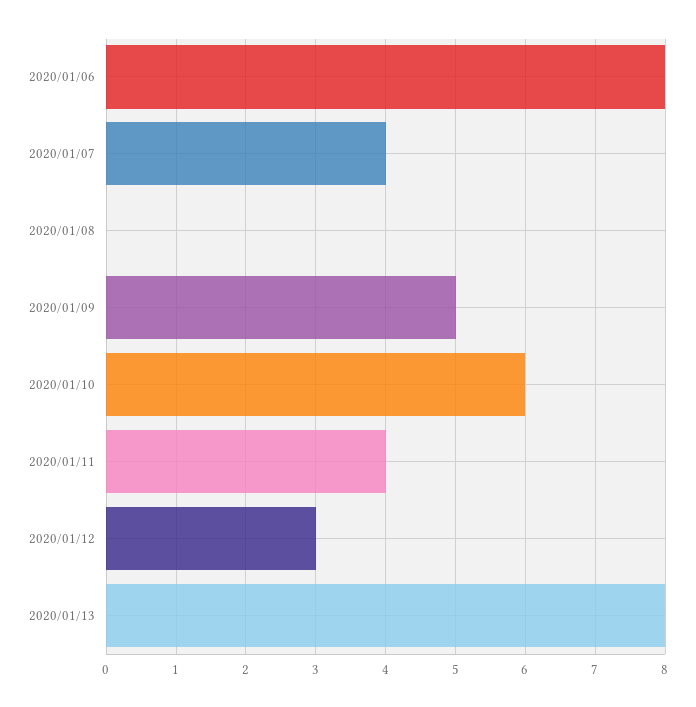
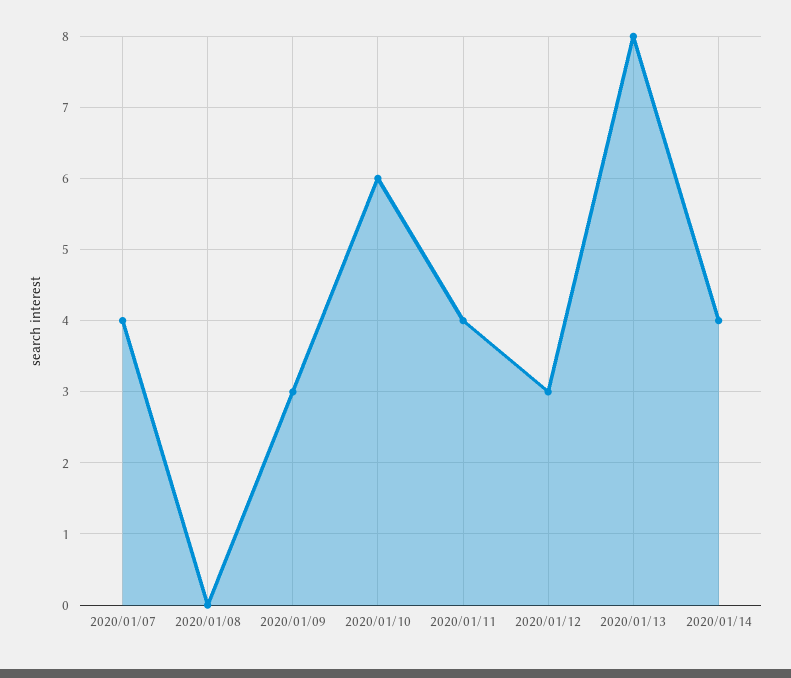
2020/01/06: 8 -> none
2020/01/09: 5 -> 3
2020/01/14: none -> 4

